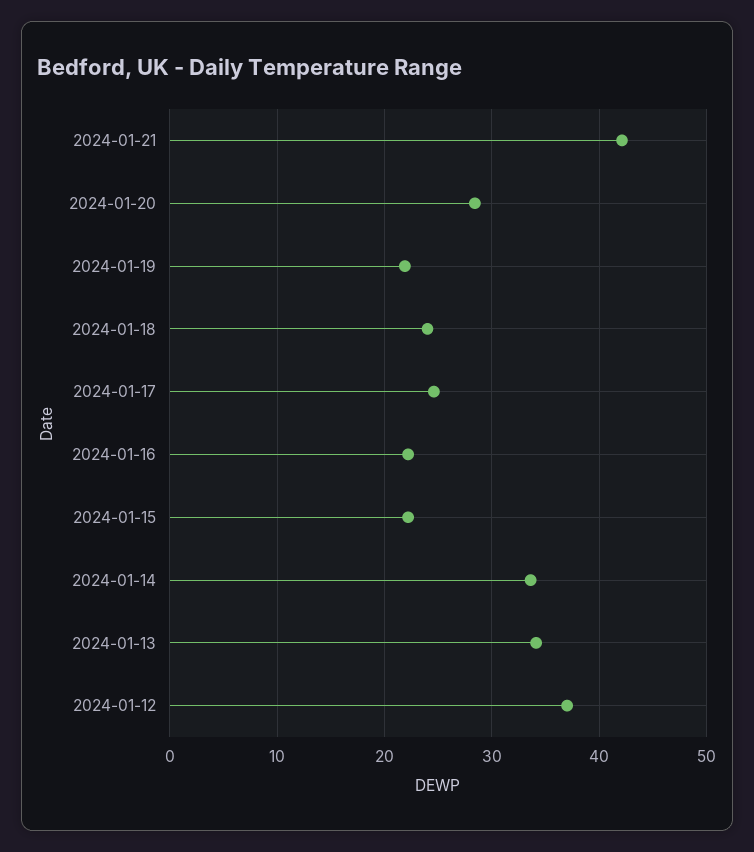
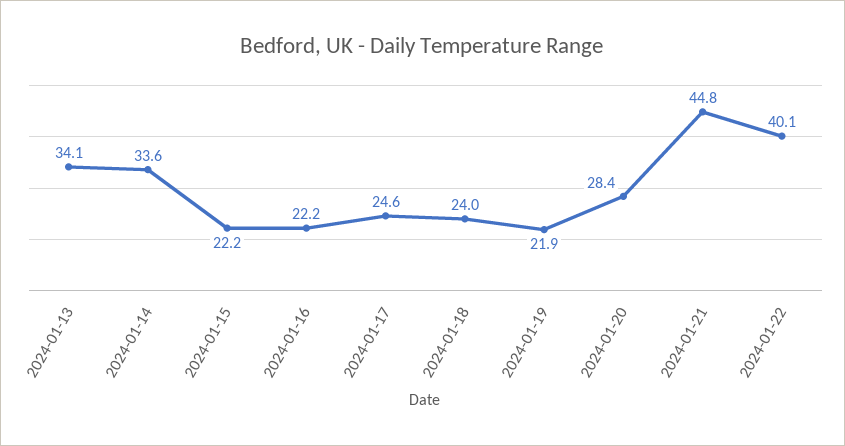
2024-01-21: 42 -> 44.8
2024-01-12: 37 -> none
2024-01-22: none -> 40.1

